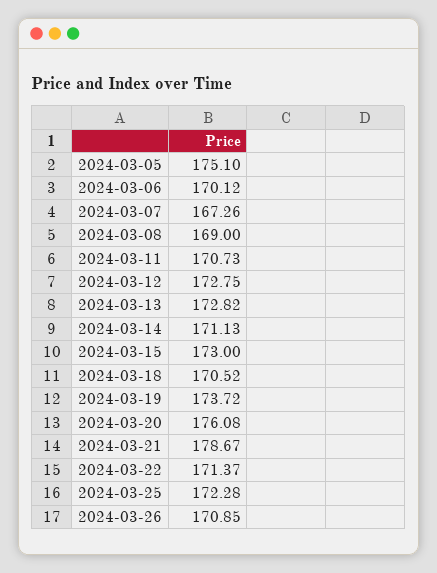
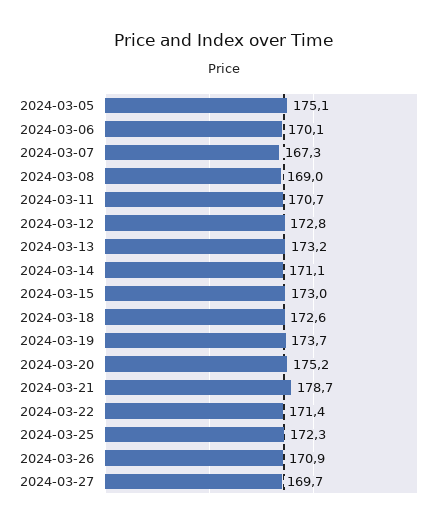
2024-03-13: 172.82 -> 173.2
2024-03-18: 170.52 -> 172.6
2024-03-20: 176.08 -> 175.2
2024-03-27: none -> 169.7

